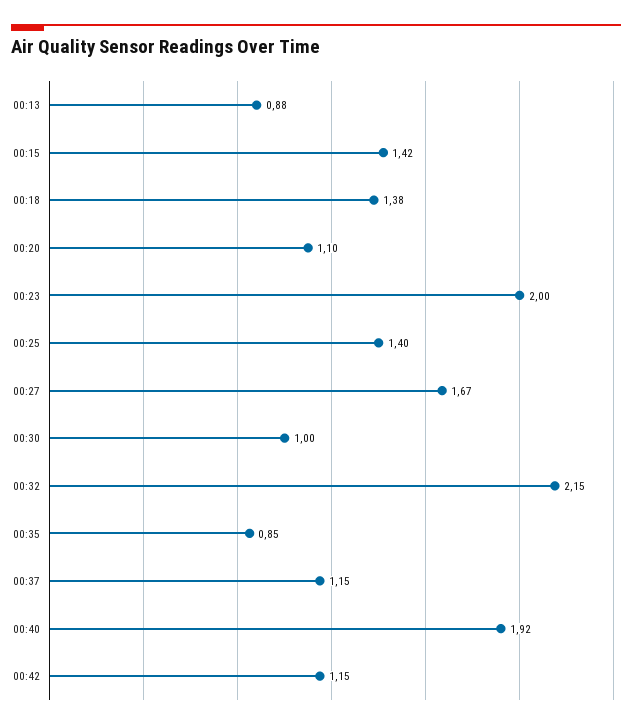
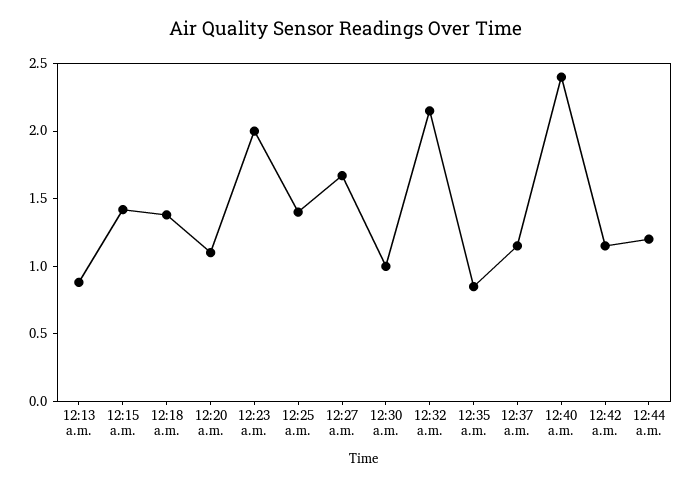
00:40: 1.92 -> 2.4
12:44 a.m.: none -> 1.2

